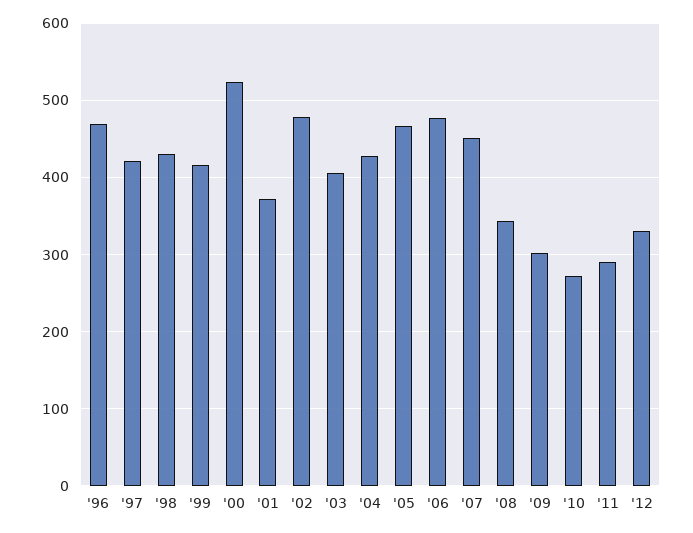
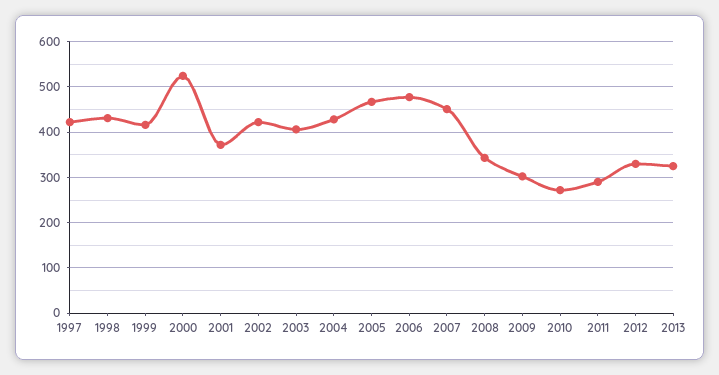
'96: 470 -> none
'02: 480 -> 420
2013: none -> 320

